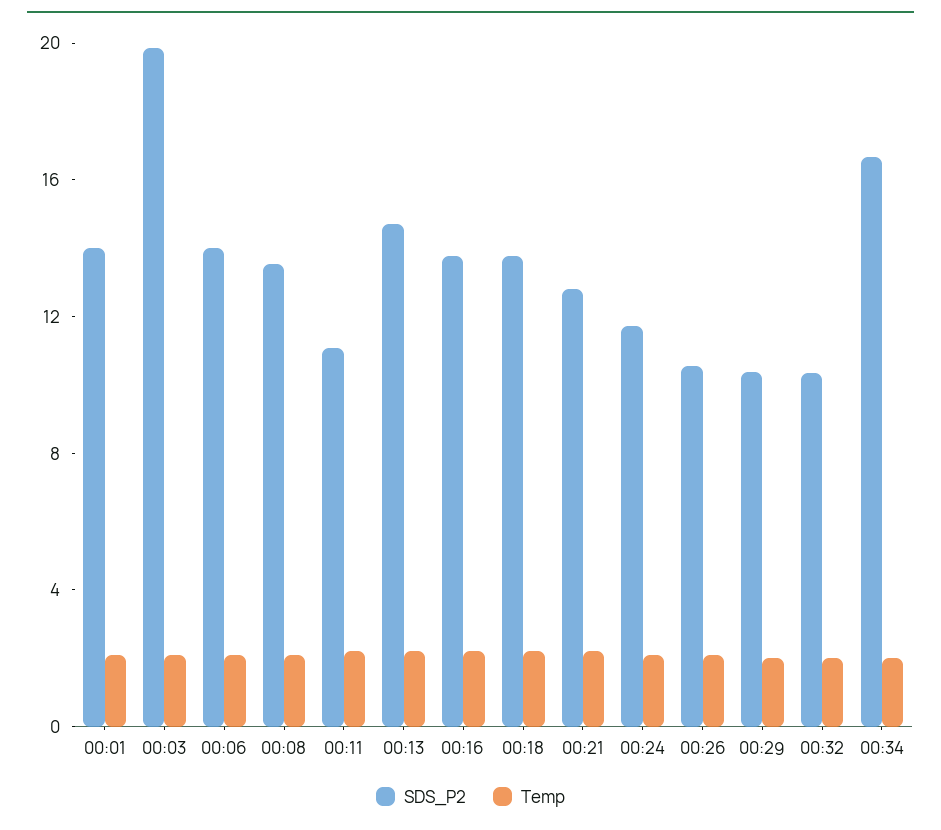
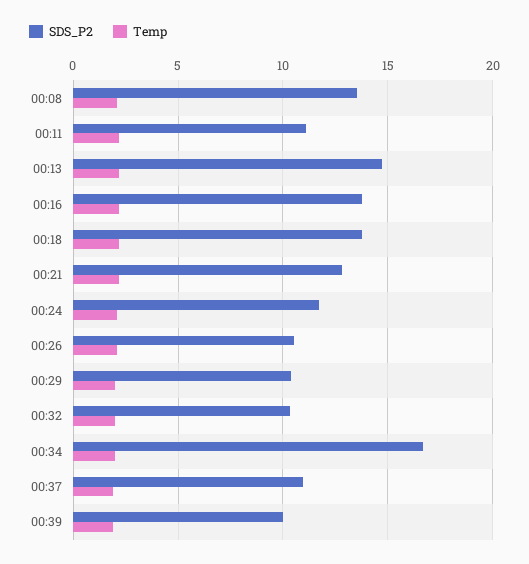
SDS_P2, 00:01: 14 -> none
Temp, 00:01: 2 -> none
SDS_P2, 00:03: 20 -> none
Temp, 00:03: 2 -> none
SDS_P2, 00:06: 14 -> none
Temp, 00:06: 2 -> none
SDS_P2, 00:37: none -> 11
Temp, 00:37: none -> 2
SDS_P2, 00:39: none -> 10
Temp, 00:39: none -> 2

